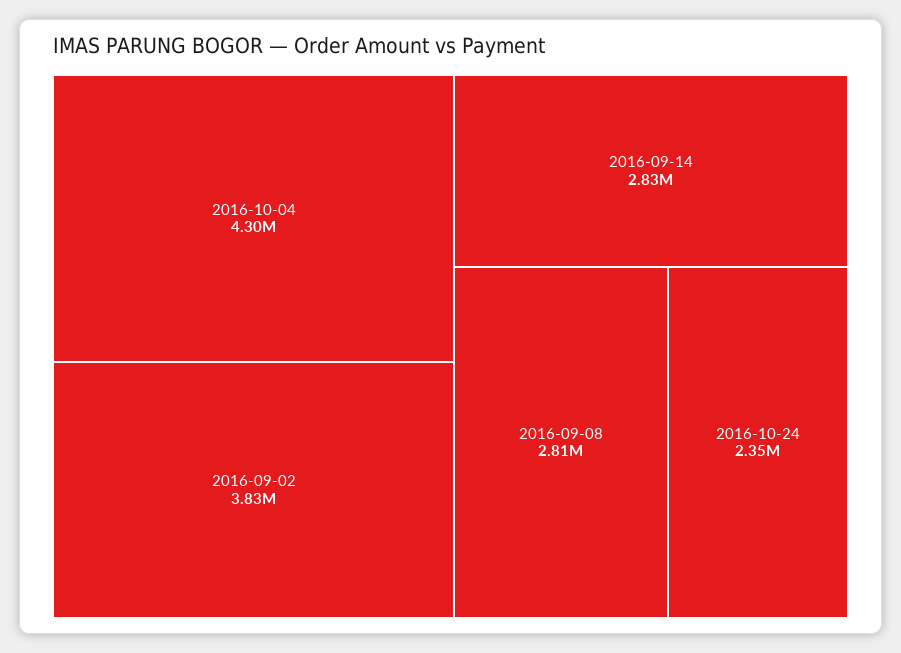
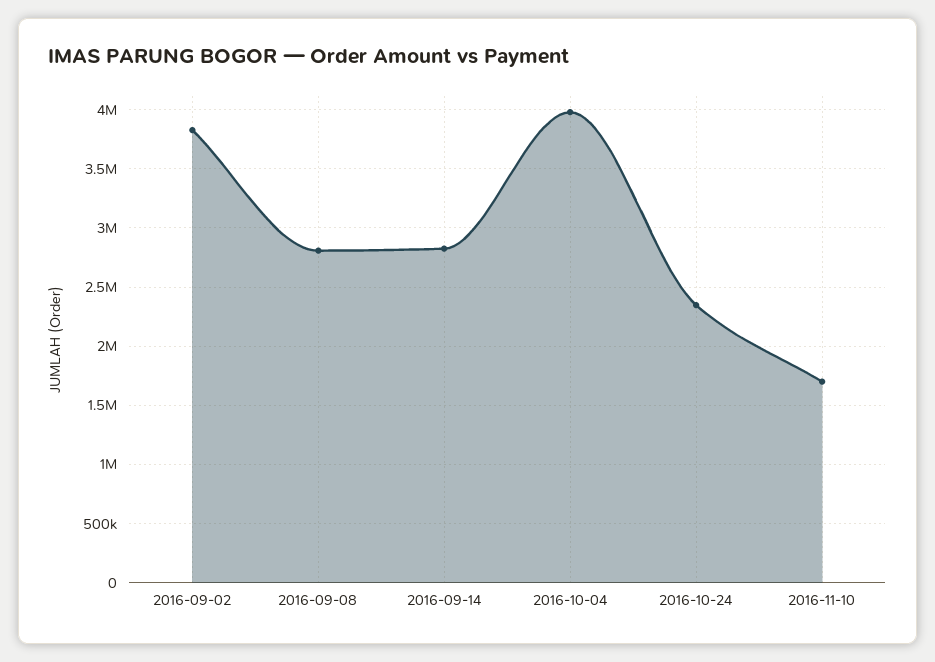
2016-10-04: 4300000 -> 4000000
2016-11-10: none -> 1700000

